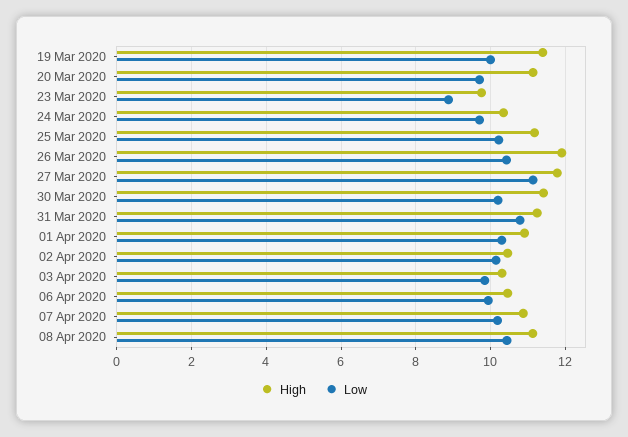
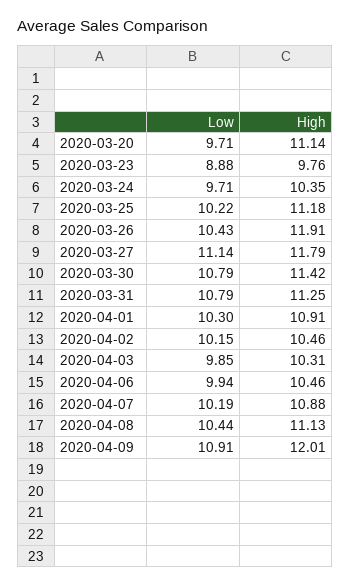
High, 19 Mar 2020: 11.4 -> none
Low, 19 Mar 2020: 10 -> none
Low, 30 Mar 2020: 10.2 -> 10.79
Low, 2020-04-09: none -> 10.91
High, 2020-04-09: none -> 12.01

